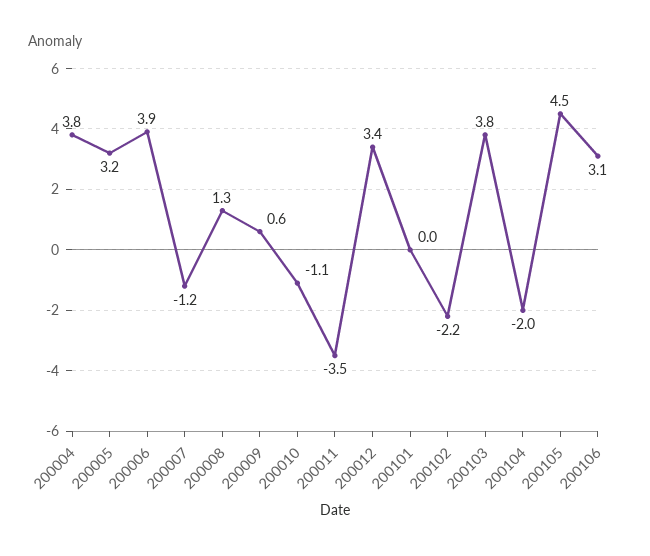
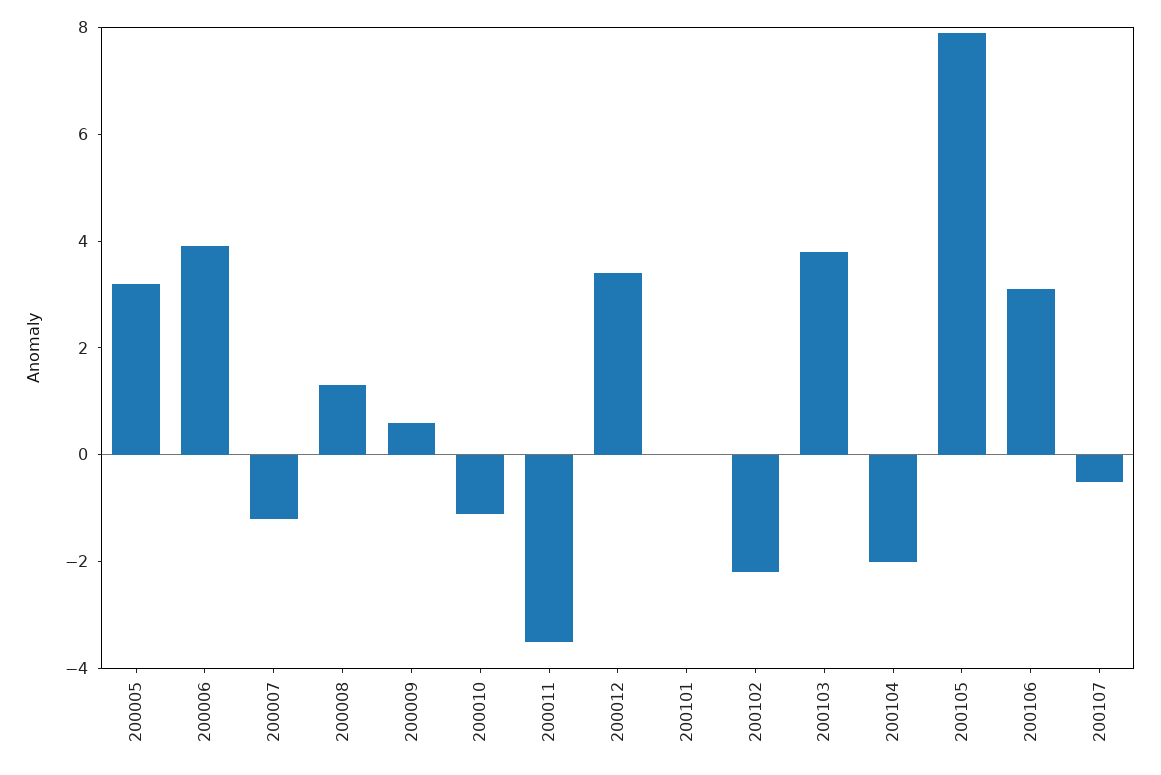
200004: 3.8 -> none
200105: 4.5 -> 8
200107: none -> -0.5

